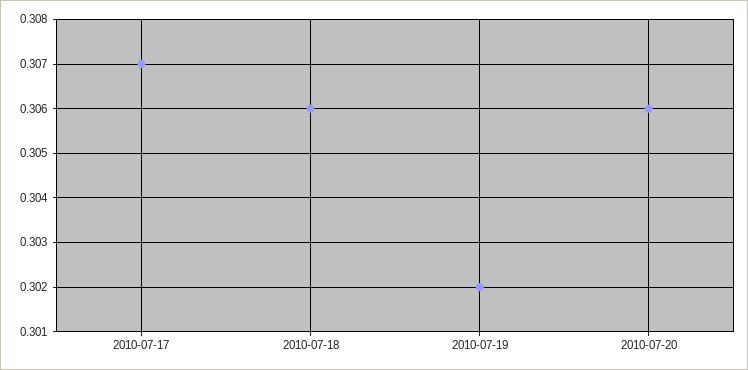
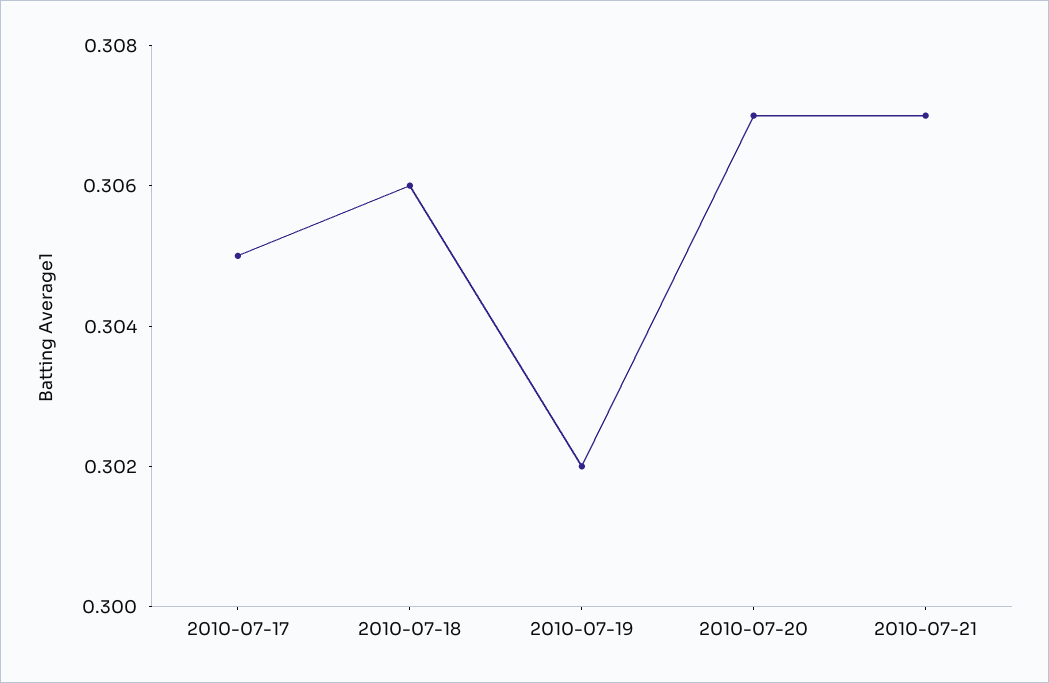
2010-07-17: 0.307 -> 0.305
2010-07-20: 0.306 -> 0.307
2010-07-21: none -> 0.307

